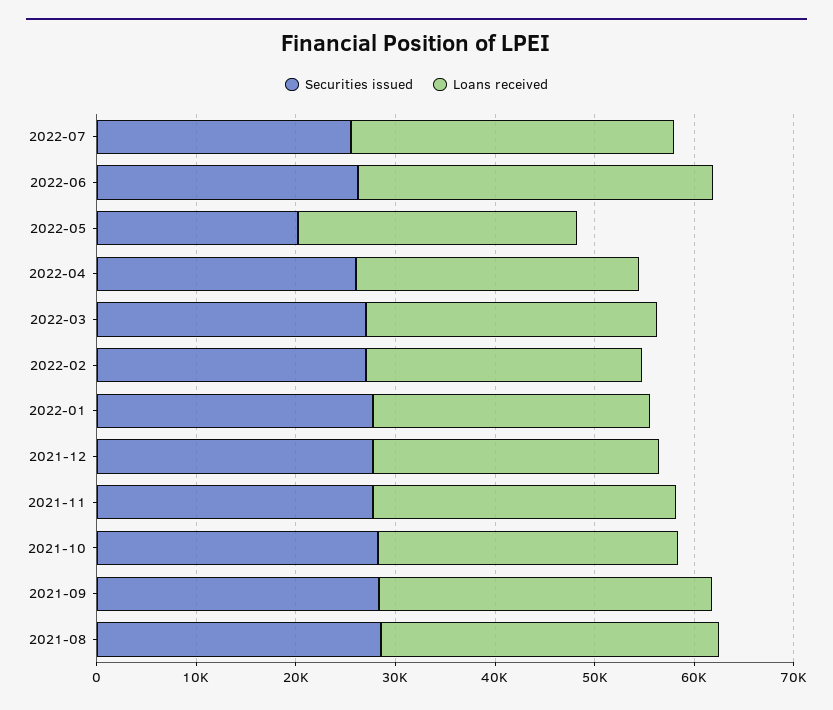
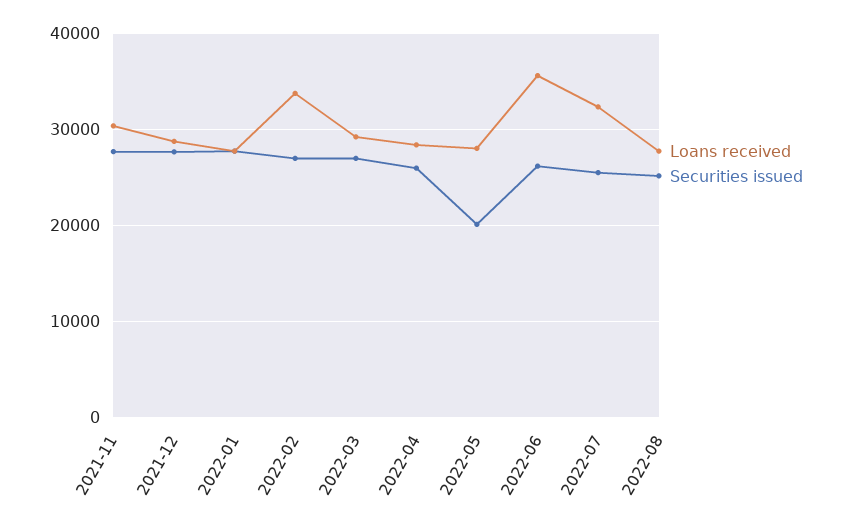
Loans received, 2022-02: 28000 -> 34000
Securities issued, 2021-10: 28000 -> none
Loans received, 2021-10: 30000 -> none
Securities issued, 2021-09: 28000 -> none
Loans received, 2021-09: 34000 -> none
Securities issued, 2021-08: 28000 -> none
Loans received, 2021-08: 34000 -> none
Loans received, 2022-08: none -> 28000
Securities issued, 2022-08: none -> 25000

